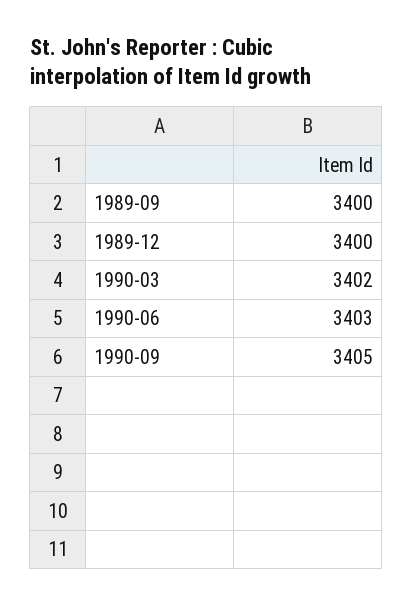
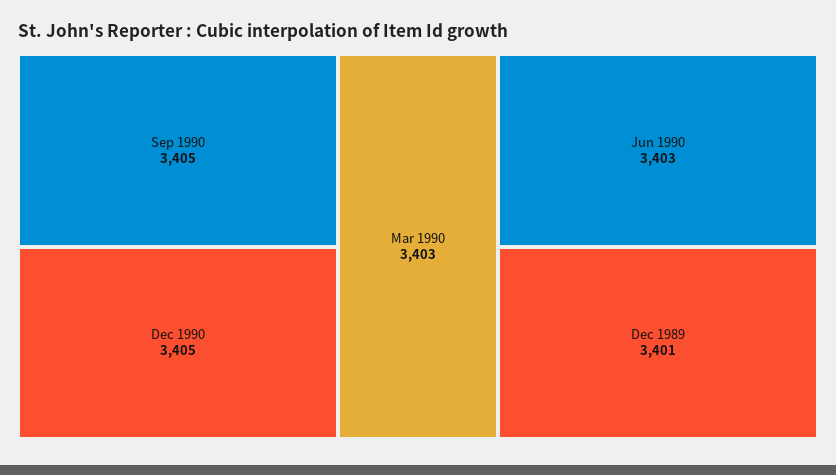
1989-09: 3400 -> none
1989-12: 3400 -> 3401
1990-03: 3402 -> 3403
Dec 1990: none -> 3405

